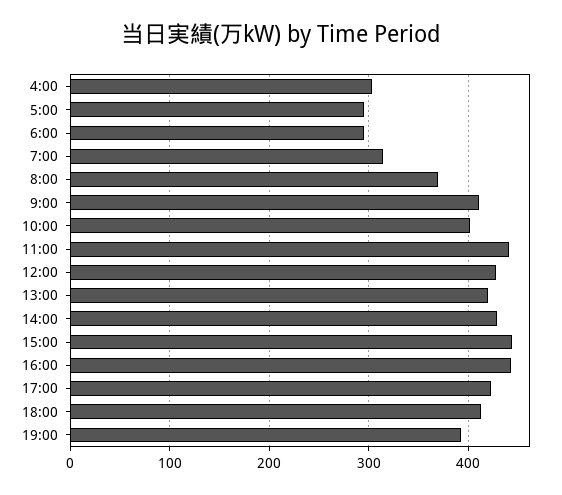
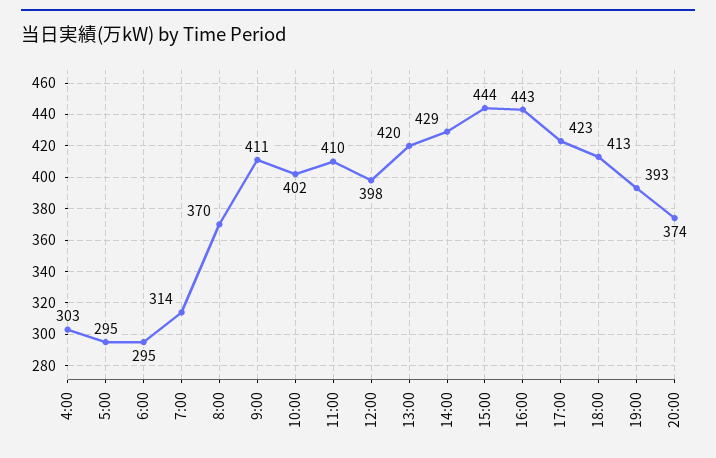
11:00: 440 -> 410
12:00: 430 -> 398
20:00: none -> 374

